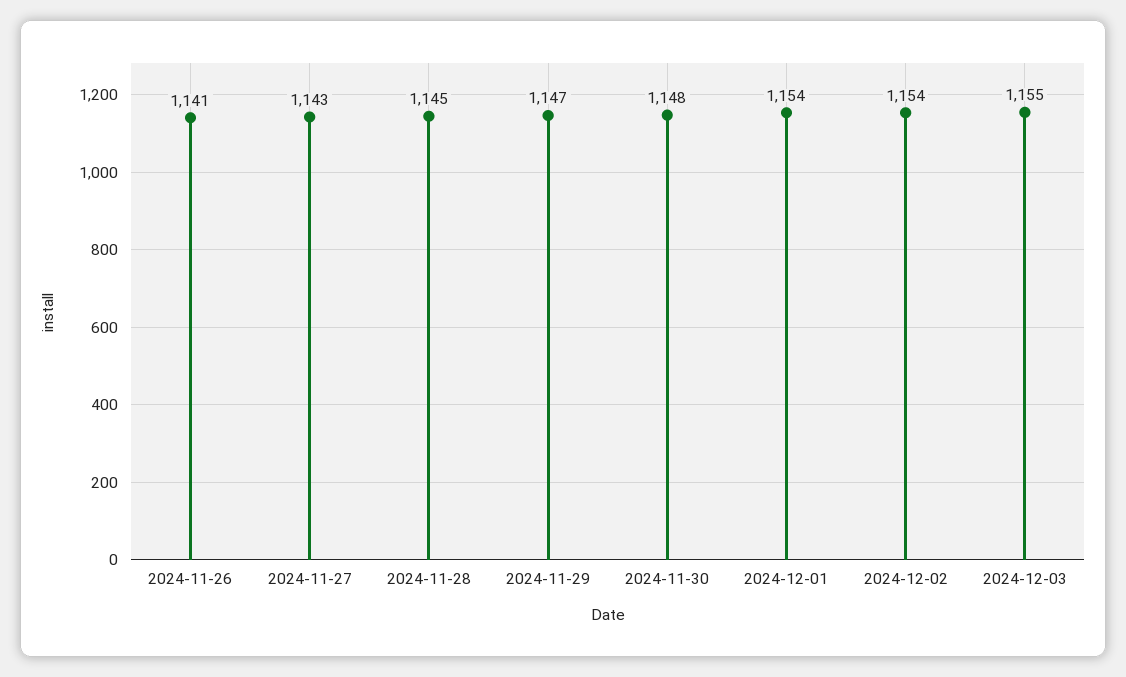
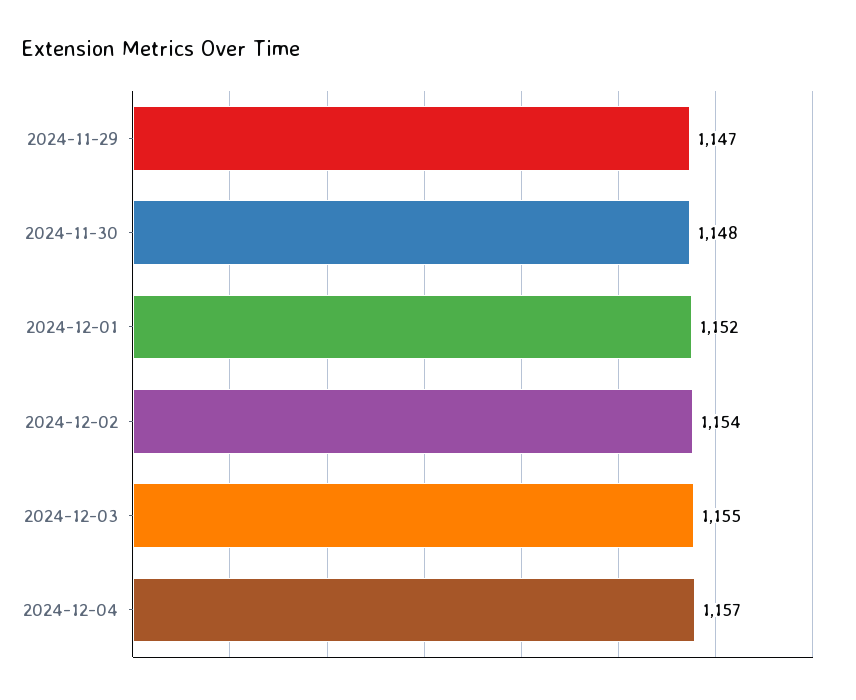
2024-11-26: 1141 -> none
2024-11-27: 1143 -> none
2024-11-28: 1145 -> none
2024-12-01: 1154 -> 1152
2024-12-04: none -> 1157

